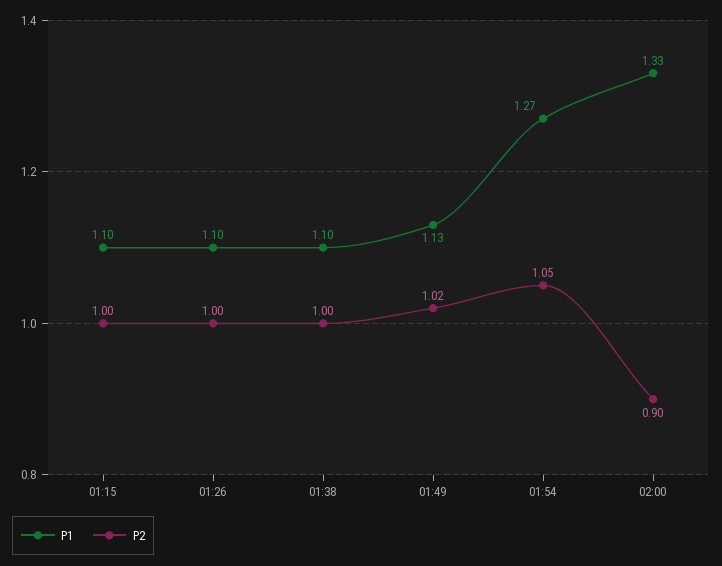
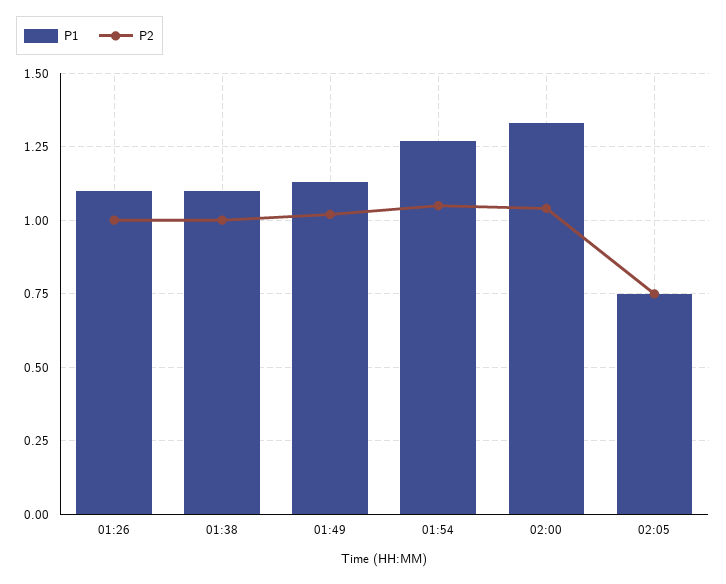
P1, 01:15: 1.1 -> none
P2, 01:15: 1 -> none
P2, 02:00: 0.9 -> 1.05
P1, 02:05: none -> 0.75
P2, 02:05: none -> 0.75

